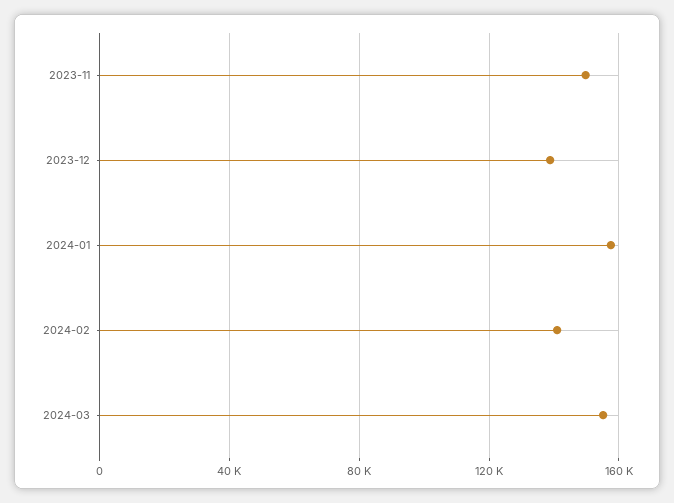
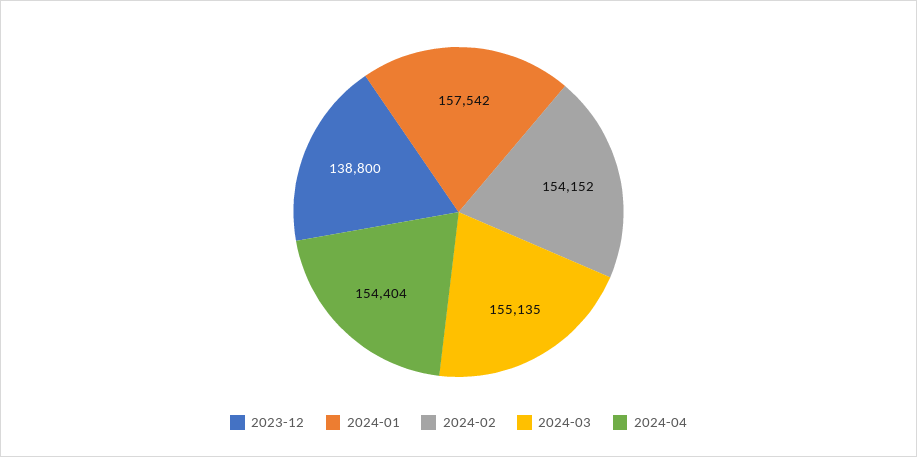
2023-11: 150000 -> none
2024-02: 140000 -> 154152
2024-04: none -> 154404

